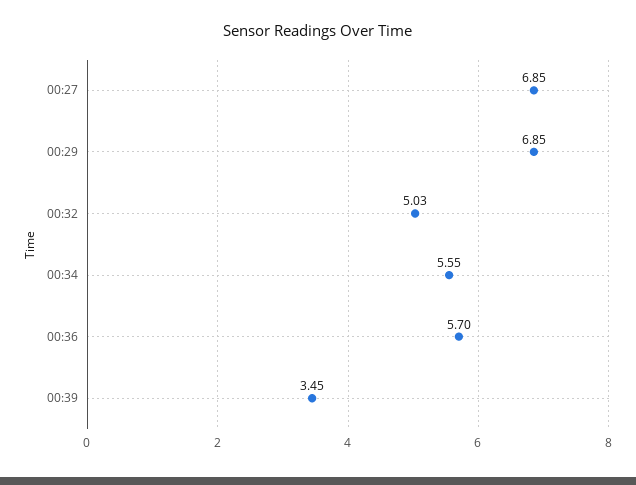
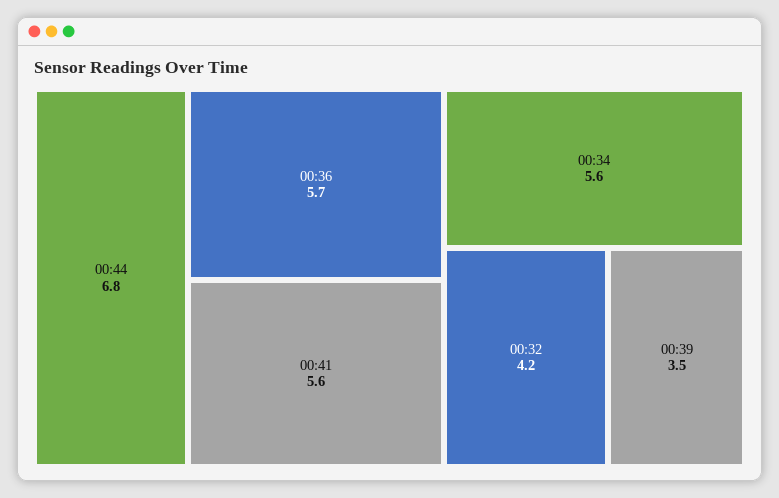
00:27: 6.85 -> none
00:29: 6.85 -> none
00:32: 5.03 -> 4.2
00:44: none -> 6.8
00:41: none -> 5.6

